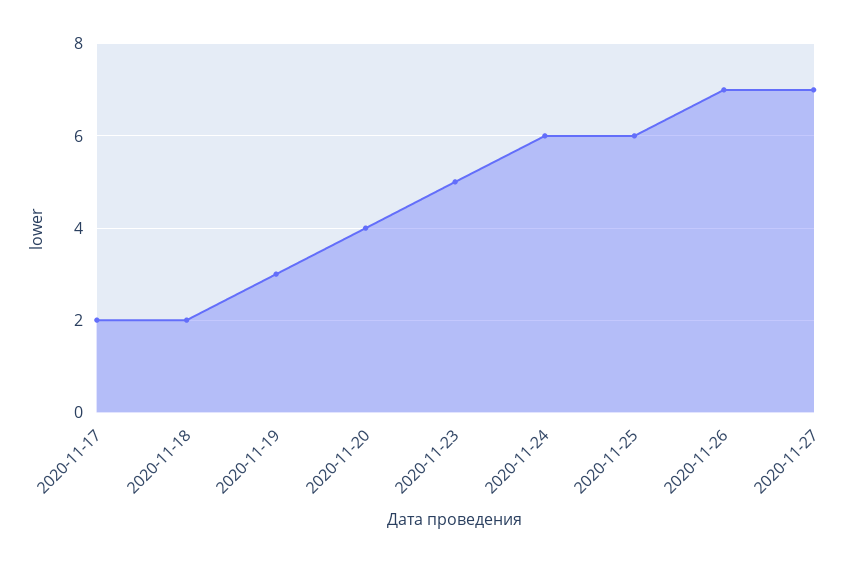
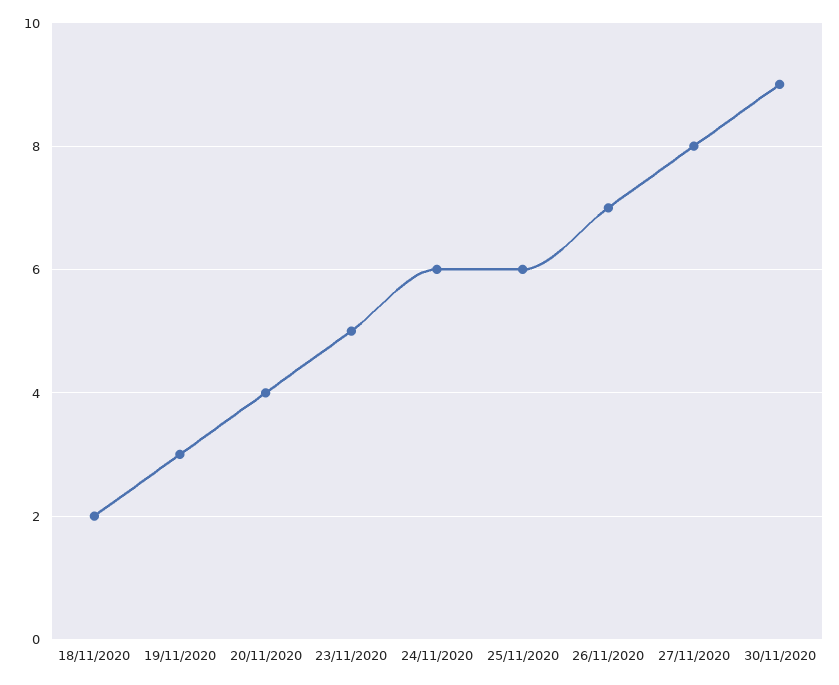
2020-11-17: 2 -> none
2020-11-27: 7 -> 8
30/11/2020: none -> 9

